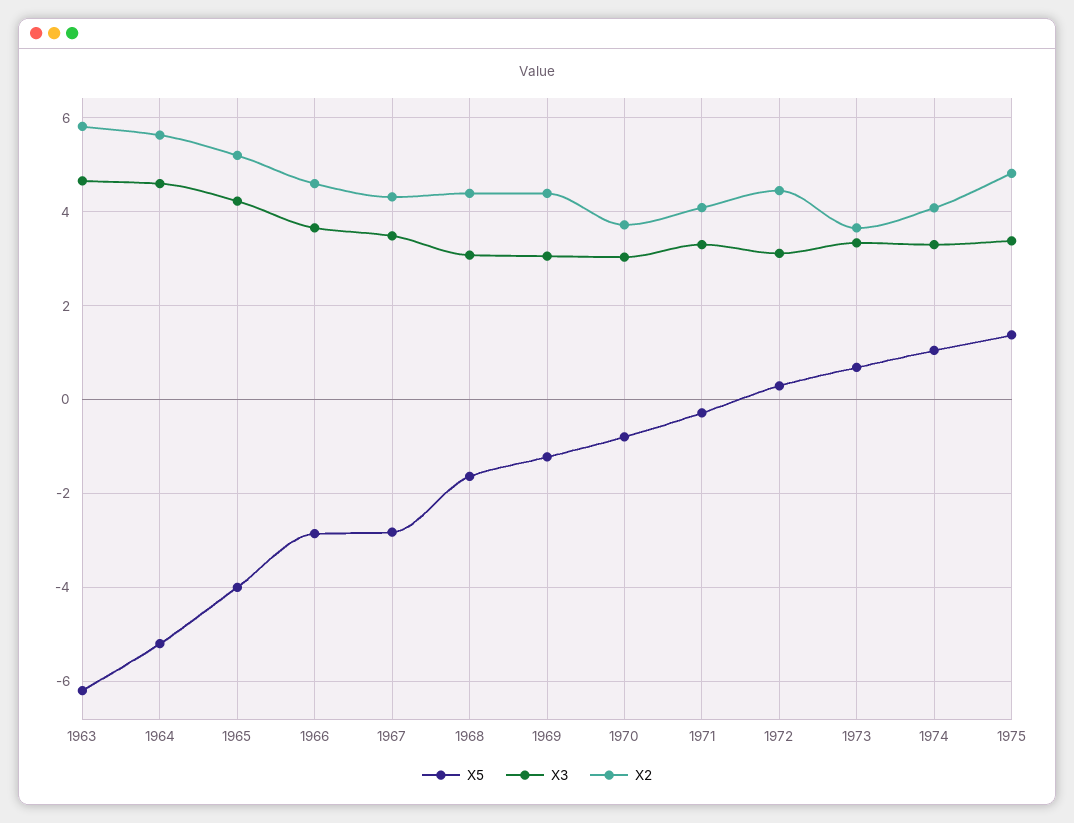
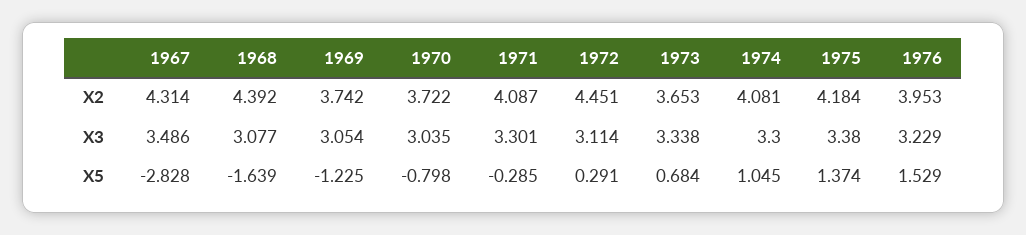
X5, 1963: -6.2 -> none
X3, 1963: 4.6 -> none
X2, 1963: 5.8 -> none
X5, 1964: -5.2 -> none
X3, 1964: 4.6 -> none
X2, 1964: 5.6 -> none
X5, 1965: -4 -> none
X3, 1965: 4.2 -> none
X2, 1965: 5.2 -> none
X5, 1966: -2.8 -> none
X3, 1966: 3.6 -> none
X2, 1966: 4.6 -> none
X2, 1969: 4.4 -> 3.742
X2, 1975: 4.8 -> 4.184
X2, 1976: none -> 3.953
X3, 1976: none -> 3.229
X5, 1976: none -> 1.529

